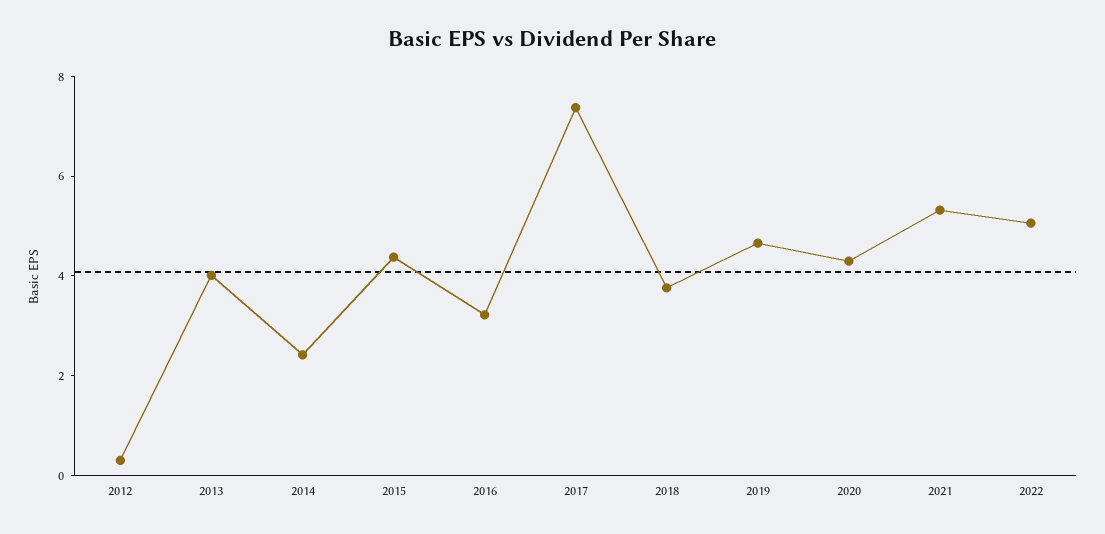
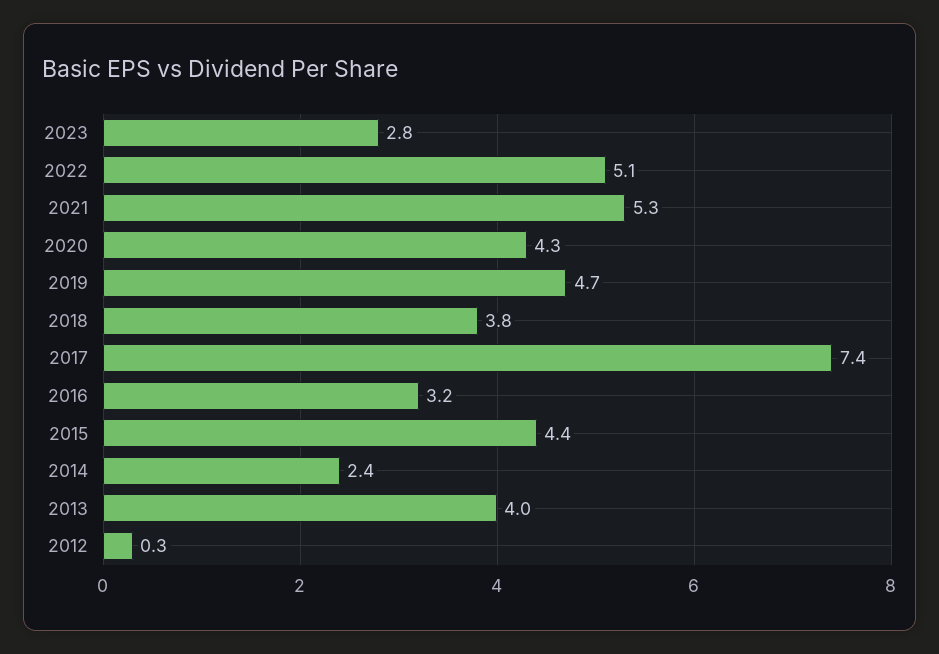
2023: none -> 2.8

